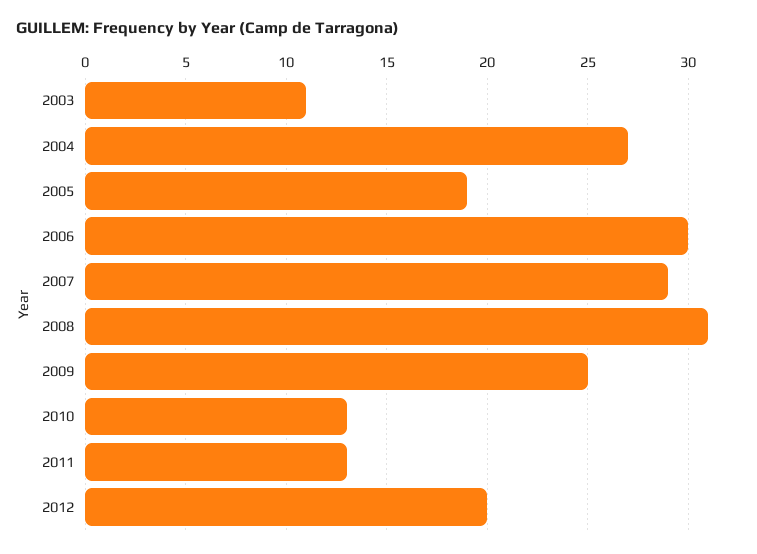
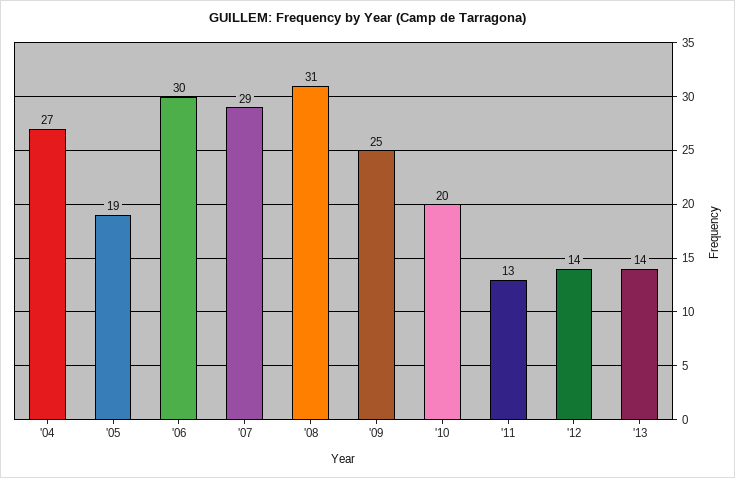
2003: 11 -> none
2010: 13 -> 20
2012: 20 -> 14
'13: none -> 14

